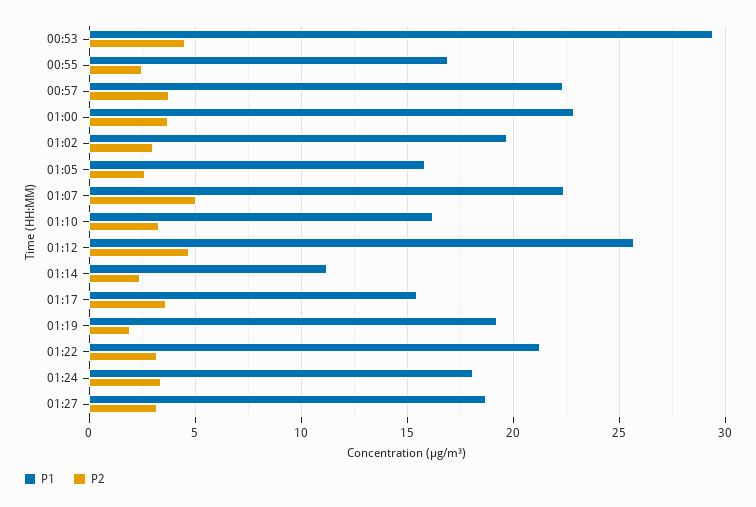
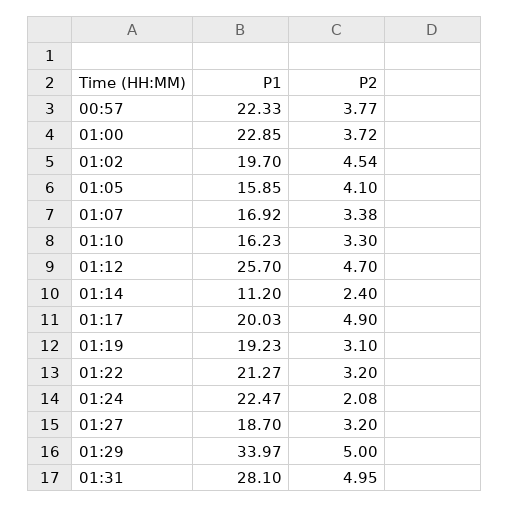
P1, 00:53: 29.5 -> none
P2, 00:53: 4.5 -> none
P1, 00:55: 17 -> none
P2, 00:55: 2.5 -> none
P2, 01:02: 3 -> 4.54
P2, 01:05: 2.5 -> 4.1
P1, 01:07: 22.5 -> 16.92
P2, 01:07: 5 -> 3.38
P1, 01:17: 15.5 -> 20.03
P2, 01:17: 3.5 -> 4.9
P2, 01:19: 2 -> 3.1
P1, 01:24: 18 -> 22.47
P2, 01:24: 3.5 -> 2.08
P1, 01:29: none -> 33.97
P2, 01:29: none -> 5
P1, 01:31: none -> 28.1
P2, 01:31: none -> 4.95

